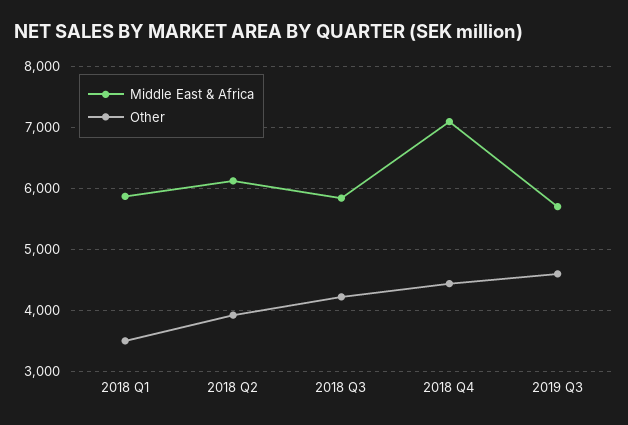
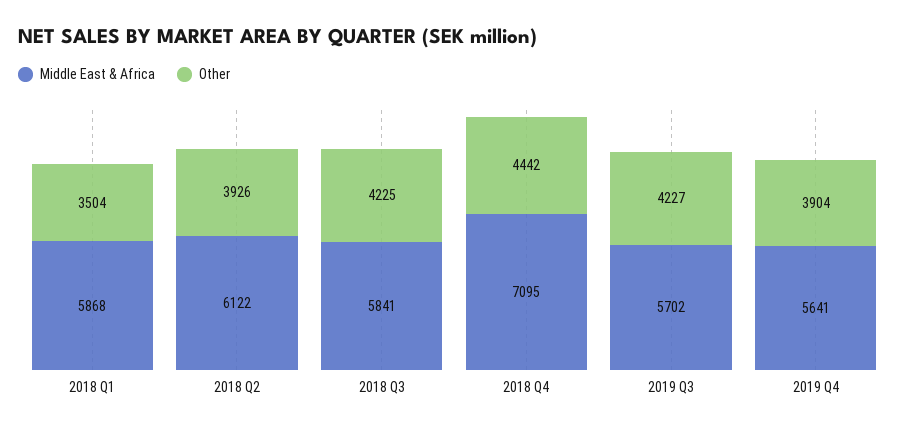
Other, 2019 Q3: 4600 -> 4227
Middle East & Africa, 2019 Q4: none -> 5641
Other, 2019 Q4: none -> 3904

